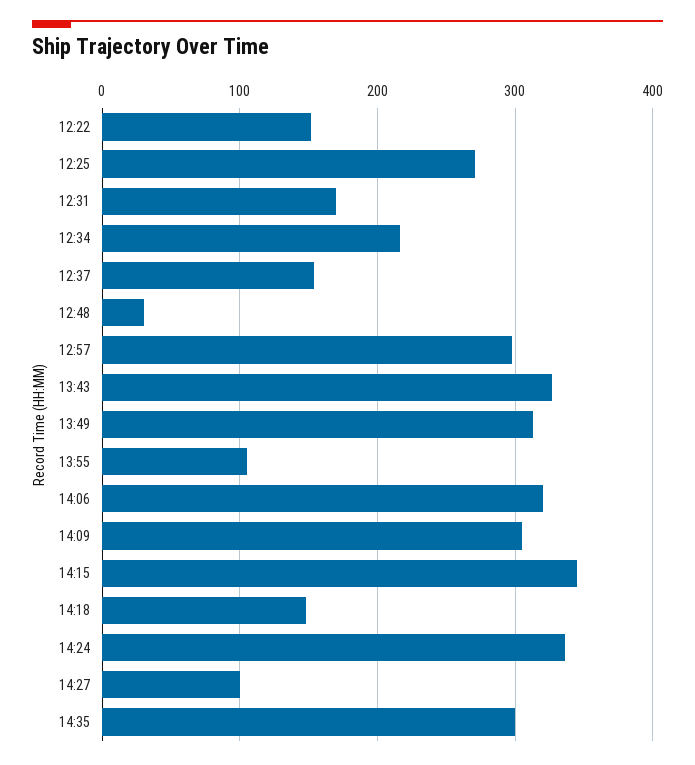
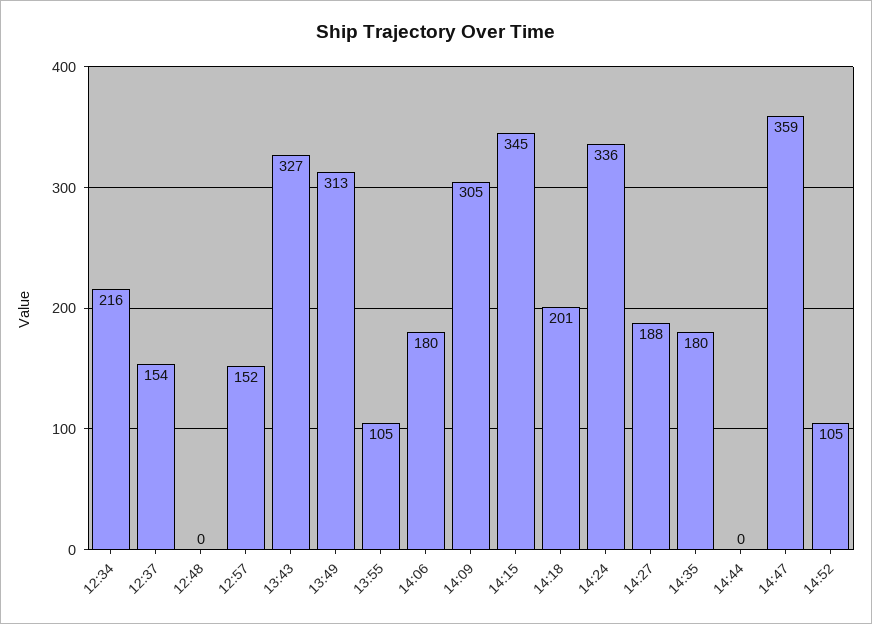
12:22: 150 -> none
12:25: 270 -> none
12:31: 170 -> none
12:48: 30 -> 0
12:57: 300 -> 152
14:06: 320 -> 180
14:18: 150 -> 201
14:27: 100 -> 188
14:35: 300 -> 180
14:44: none -> 0
14:47: none -> 359
14:52: none -> 105

